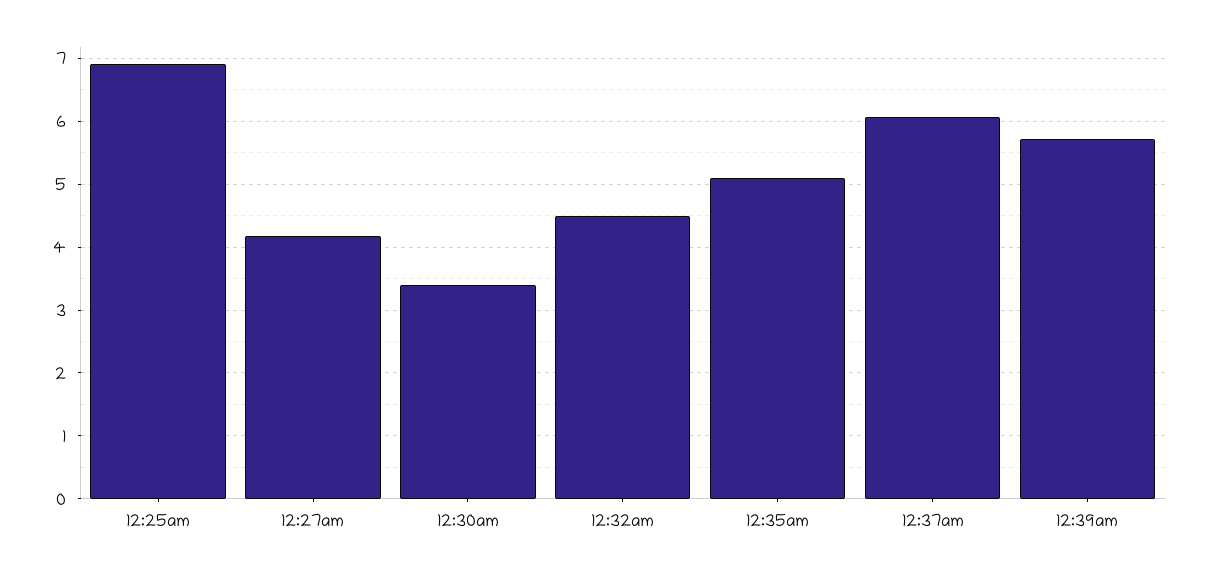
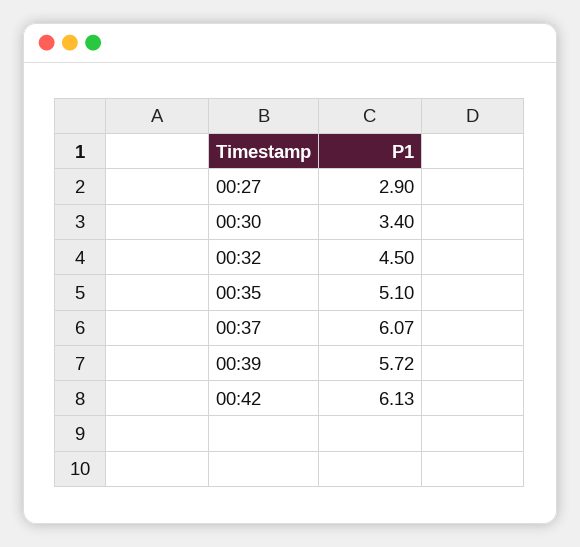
12:25am: 6.9 -> none
12:27am: 4.2 -> 2.9
00:42: none -> 6.13

